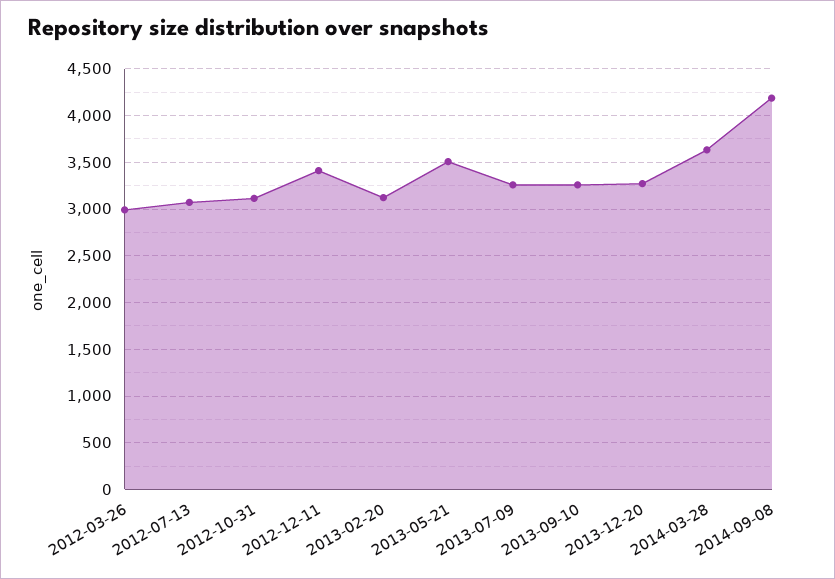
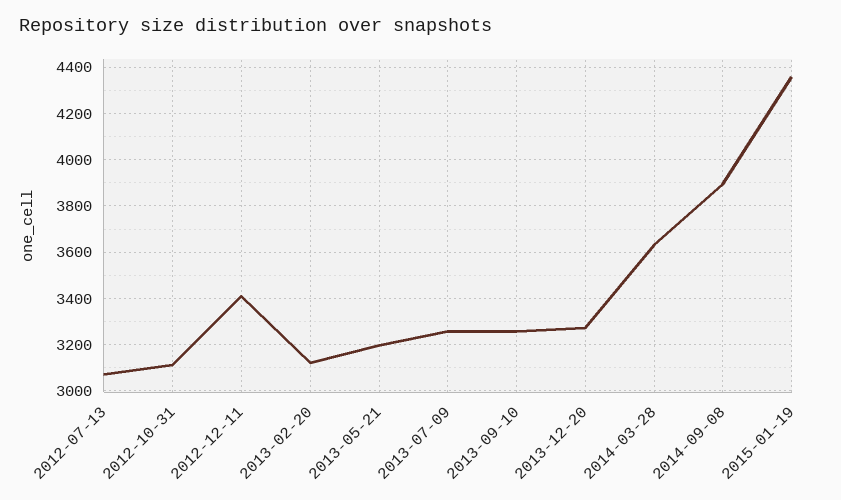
2012-03-26: 3000 -> none
2013-05-21: 3500 -> 3200
2014-09-08: 4200 -> 3900
2015-01-19: none -> 4350

